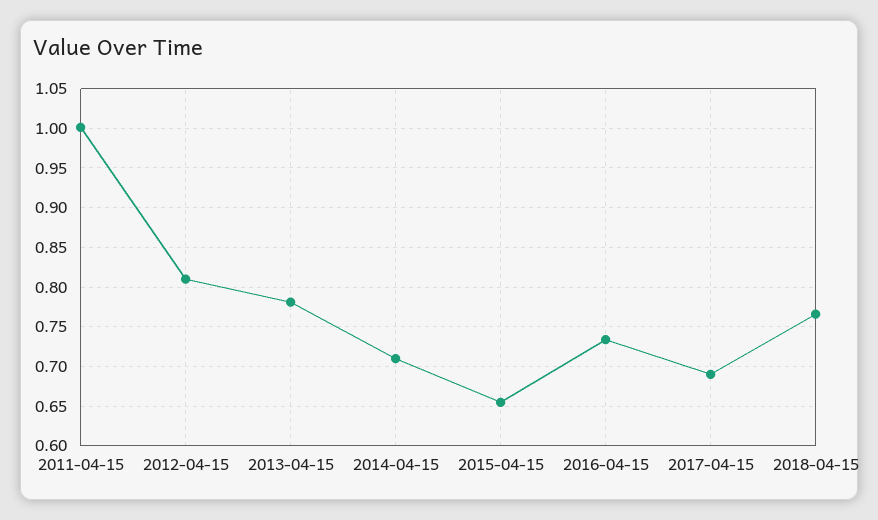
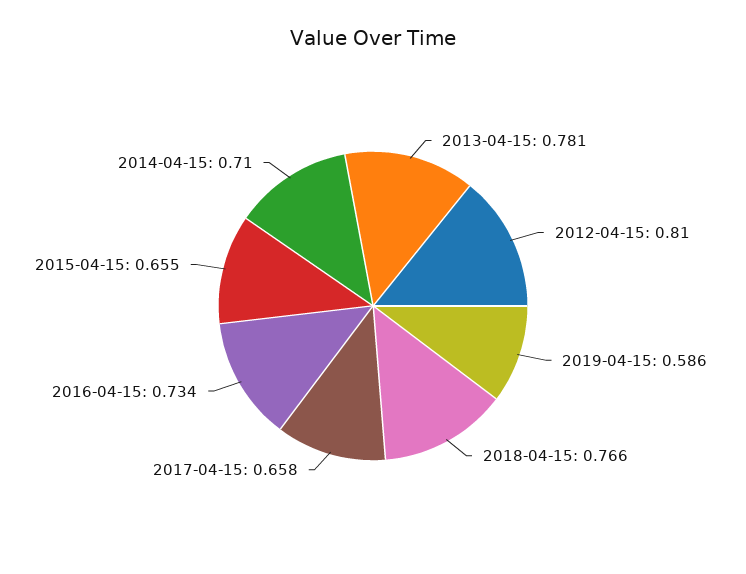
2011-04-15: 1 -> none
2017-04-15: 0.69 -> 0.658
2019-04-15: none -> 0.586

